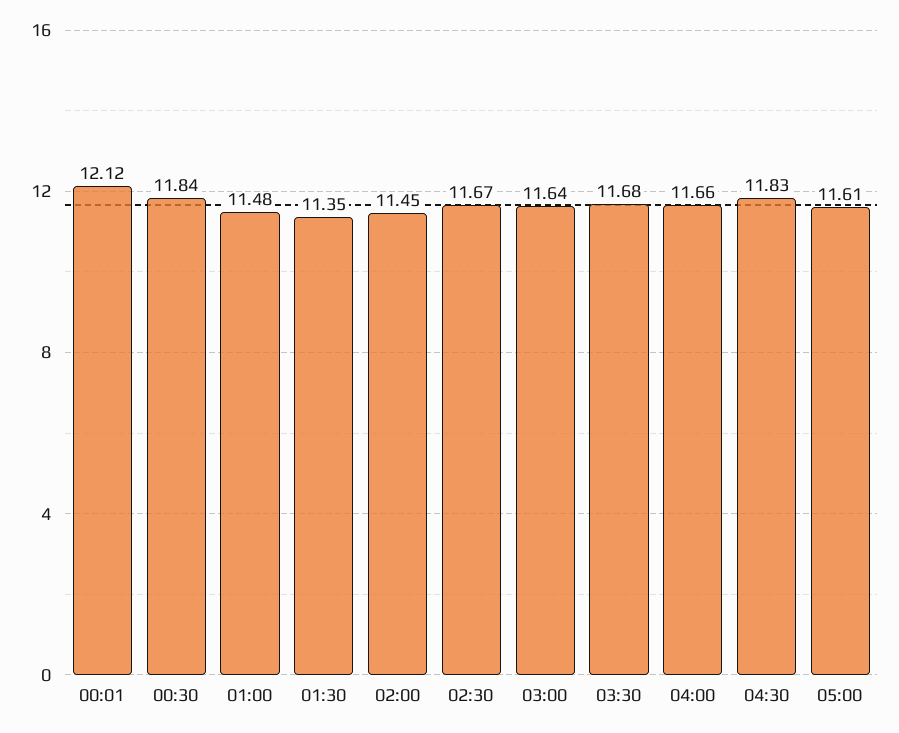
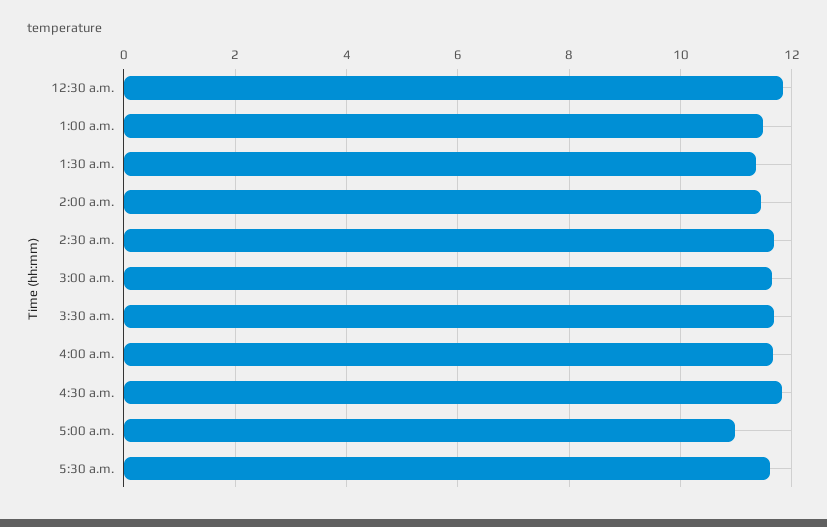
00:01: 12.12 -> none
05:00: 11.61 -> 11
5:30 a.m.: none -> 11.6

